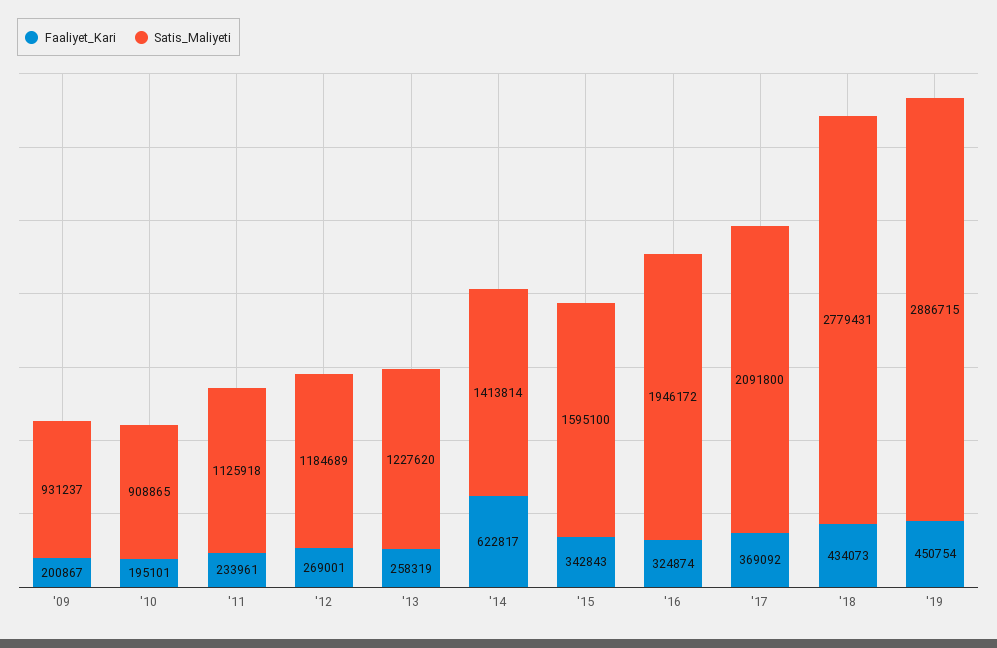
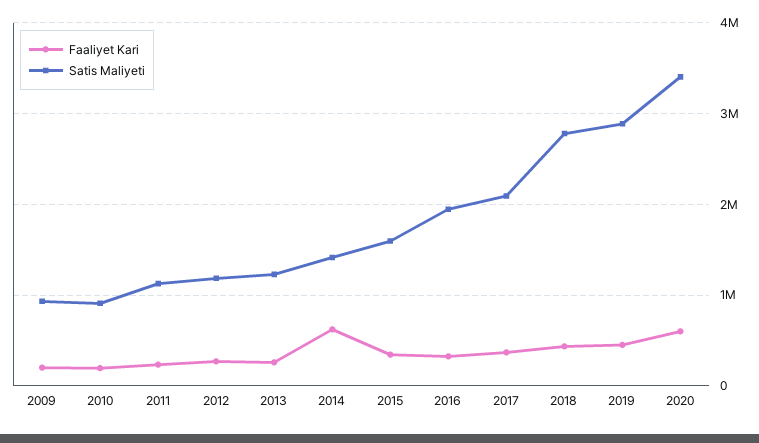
Faaliyet_Kari, 2020: none -> 600000
Satis_Maliyeti, 2020: none -> 3400000

